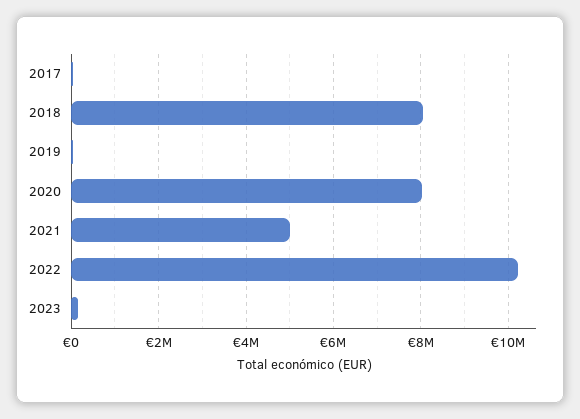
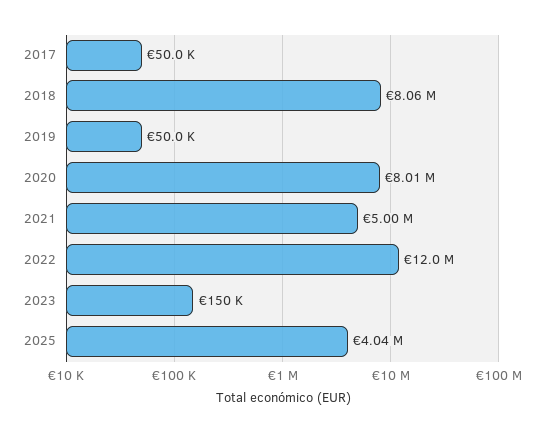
2022: 10200000 -> 12000000
2025: none -> 4040000

